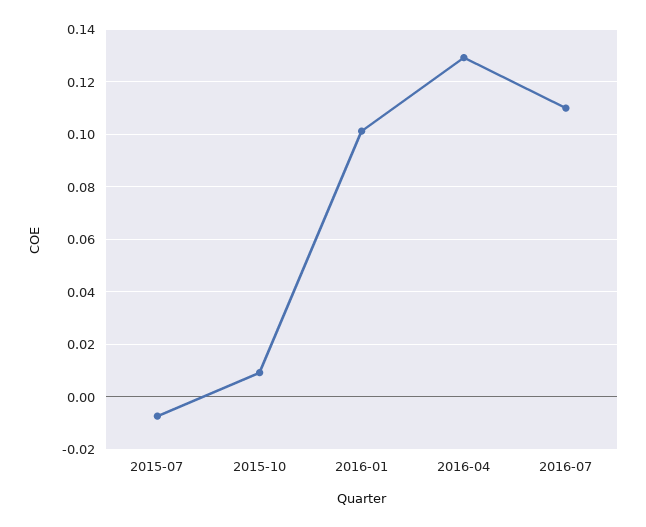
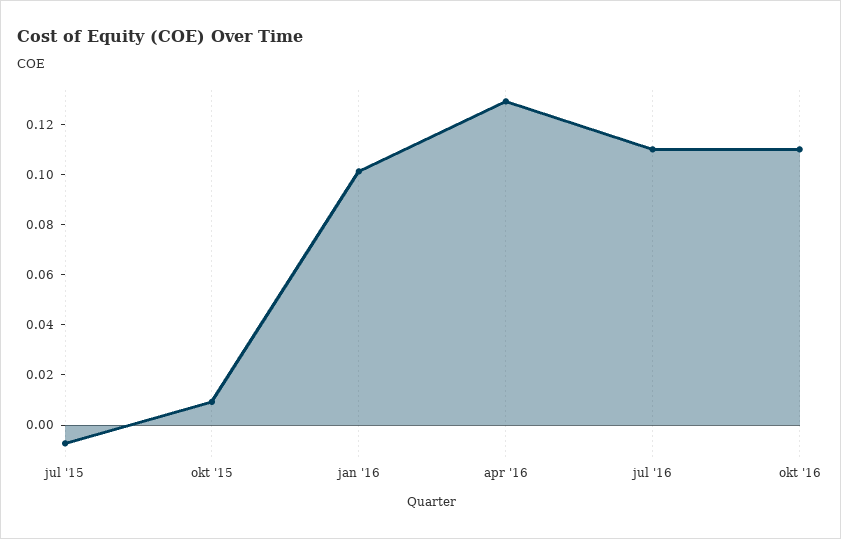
okt '16: none -> 0.11

